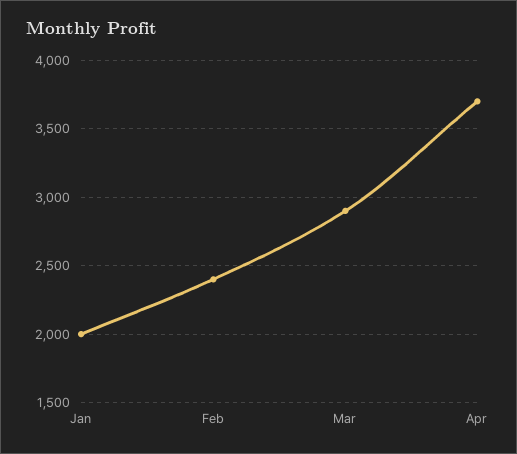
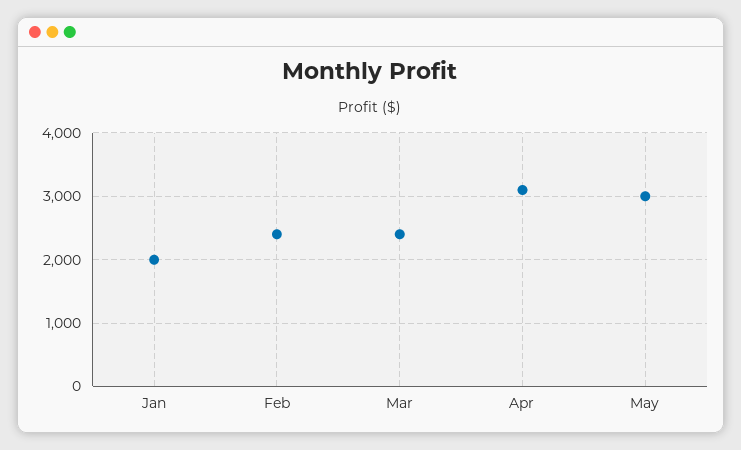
Mar: 2900 -> 2400
Apr: 3700 -> 3100
May: none -> 3000

